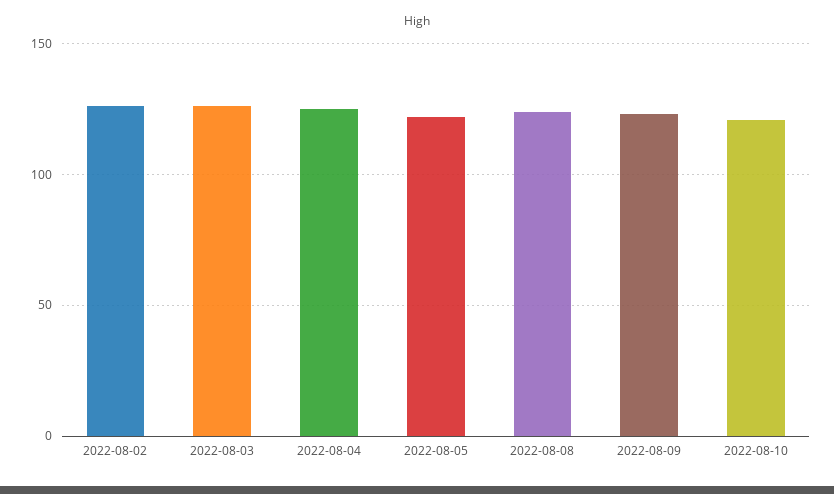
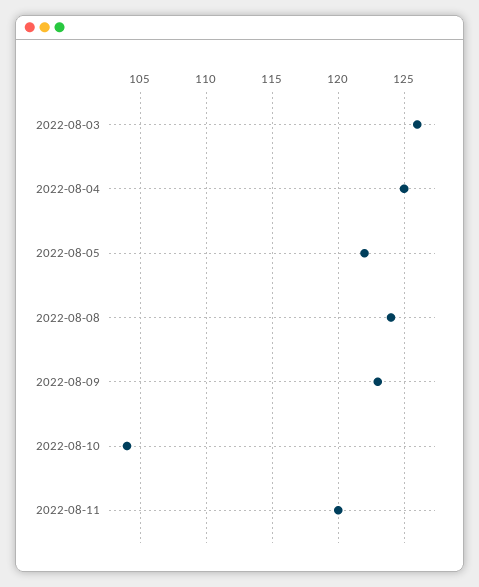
2022-08-02: 125 -> none
2022-08-10: 120 -> 104
2022-08-11: none -> 120

